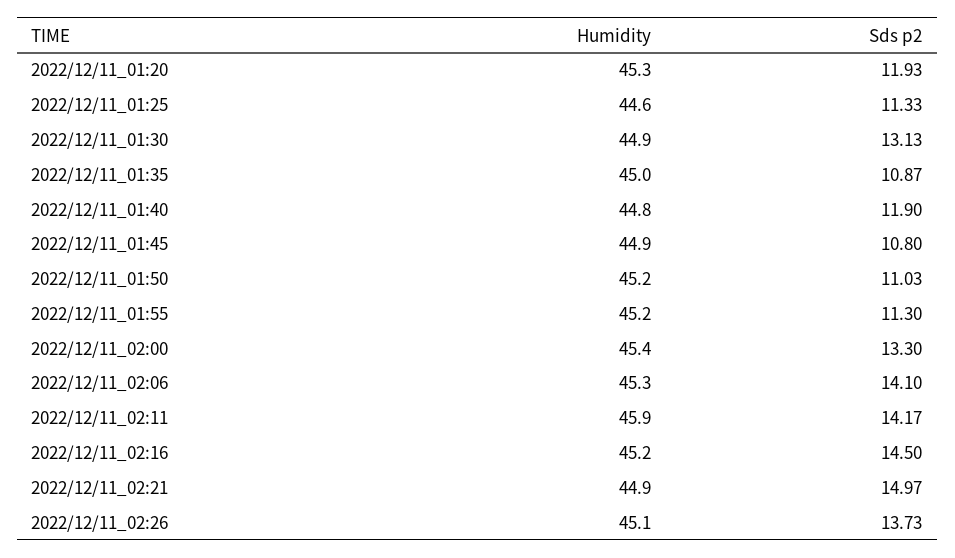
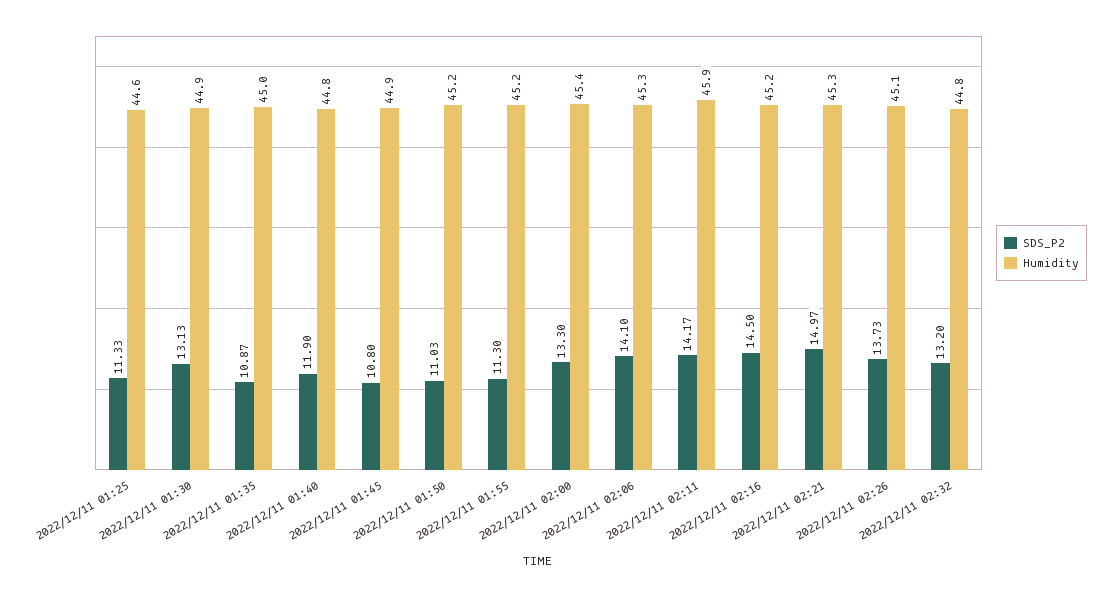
Humidity, 2022/12/11_01:20: 45.3 -> none
Sds p2, 2022/12/11_01:20: 11.93 -> none
Humidity, 2022/12/11_02:21: 44.9 -> 45.3
Sds p2, 2022/12/11 02:32: none -> 13.2
Humidity, 2022/12/11 02:32: none -> 44.8

